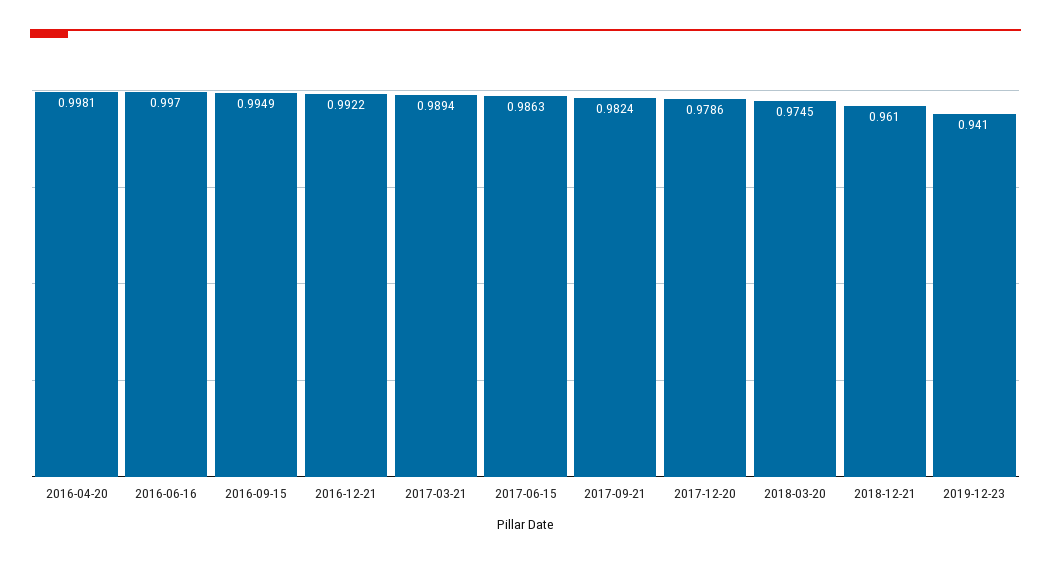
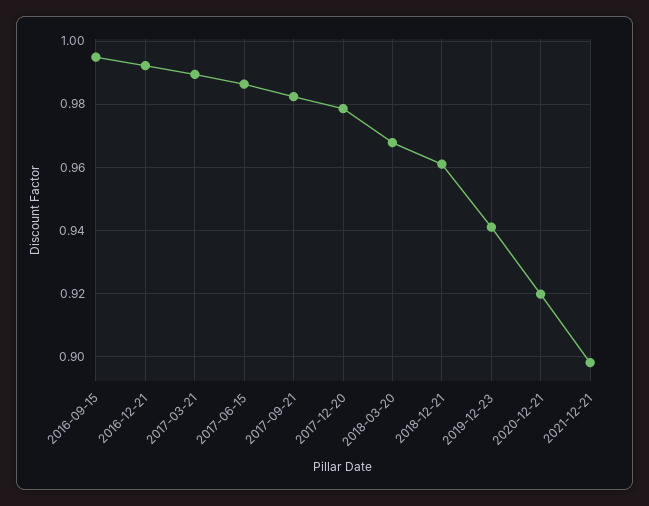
2016-04-20: 0.9981 -> none
2016-06-16: 0.997 -> none
2018-03-20: 0.9745 -> 0.968
2020-12-21: none -> 0.92
2021-12-21: none -> 0.898

